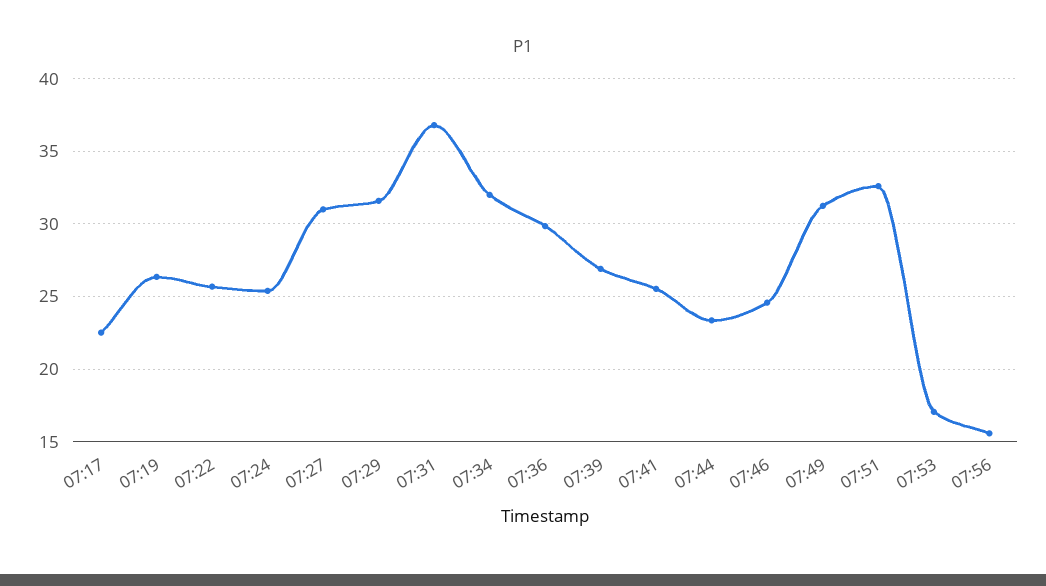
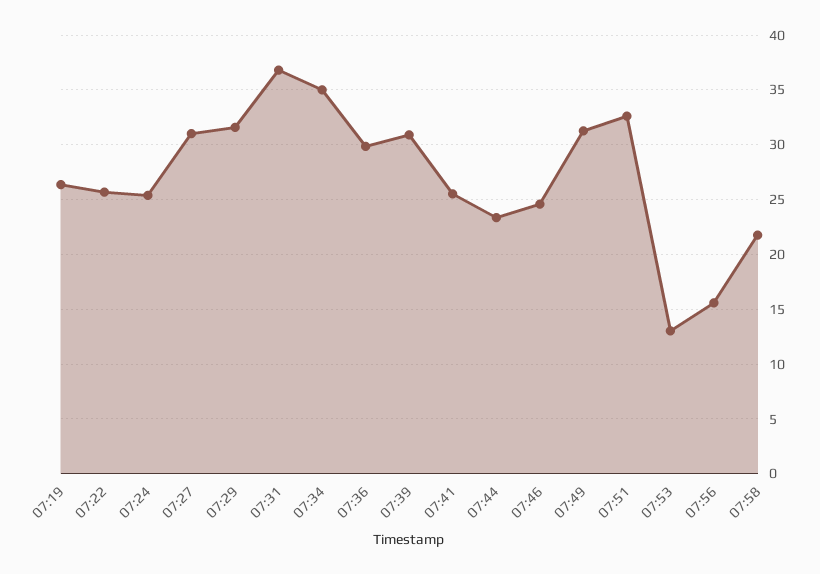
07:17: 22.5 -> none
07:34: 32 -> 35
07:39: 27 -> 31
07:53: 17 -> 13
07:58: none -> 22

